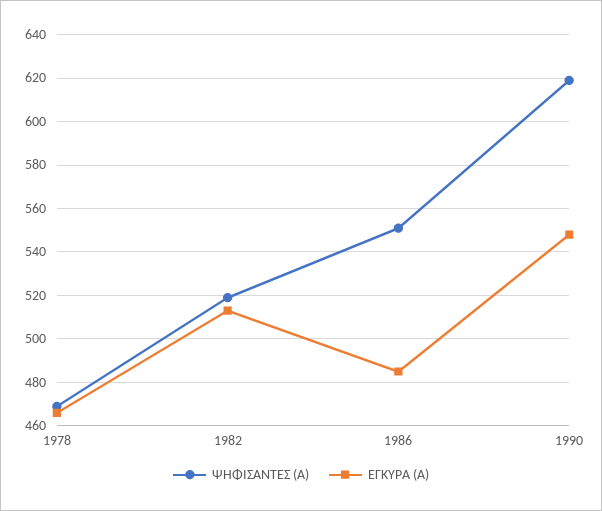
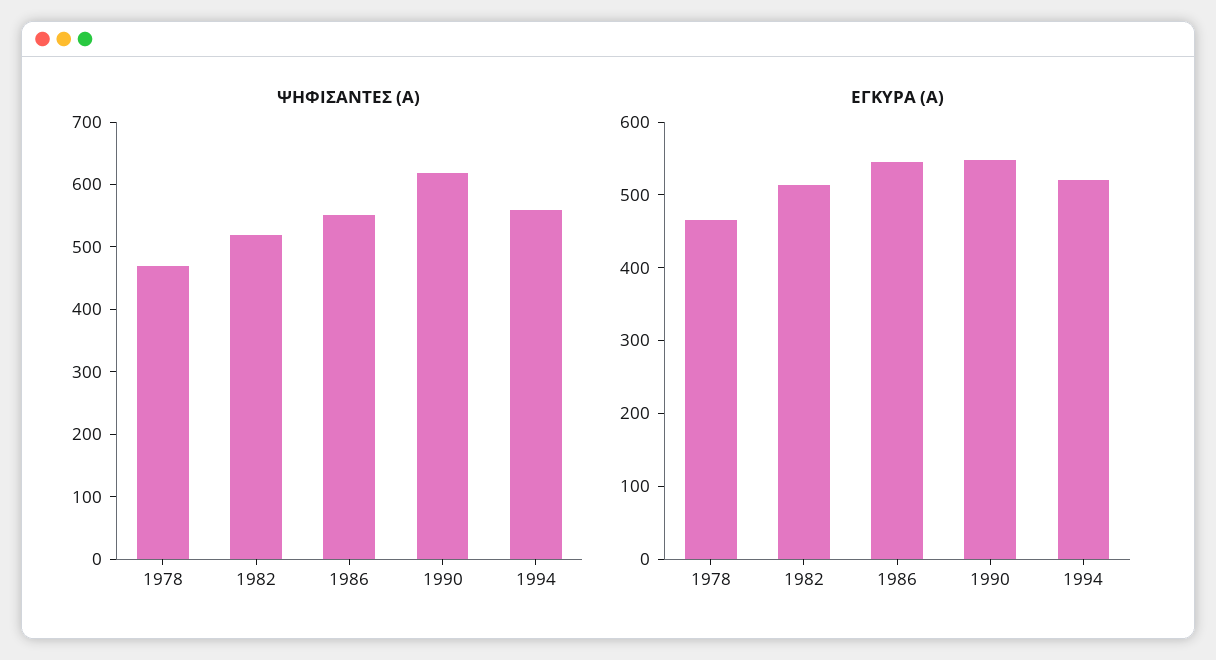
ΕΓΚΥΡΑ (Α), 1986: 485 -> 540
ΨΗΦΙΣΑΝΤΕΣ (Α), 1994: none -> 560
ΕΓΚΥΡΑ (Α), 1994: none -> 520

